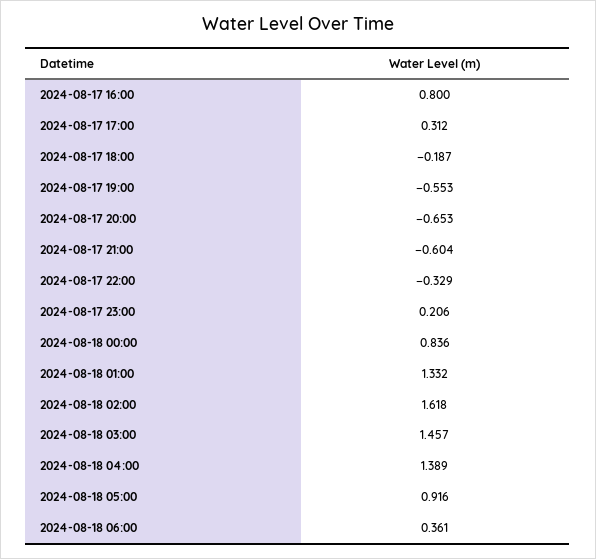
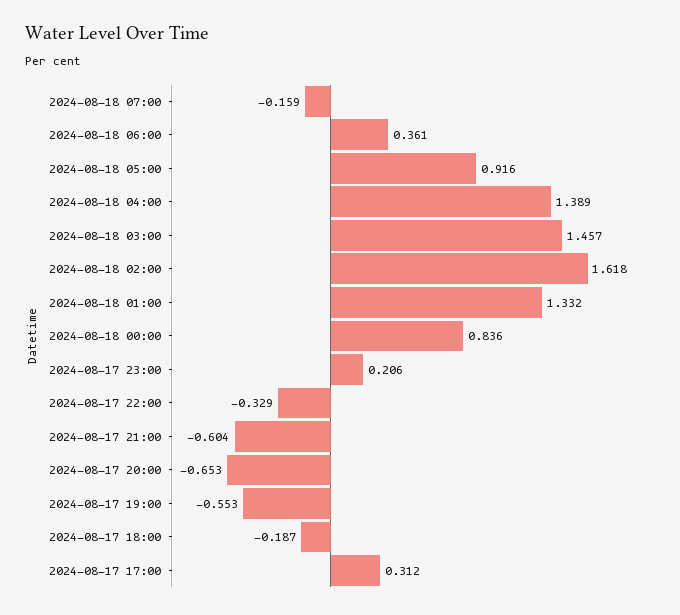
2024-08-17 16:00: 0.8 -> none
2024-08-18 07:00: none -> -0.159

